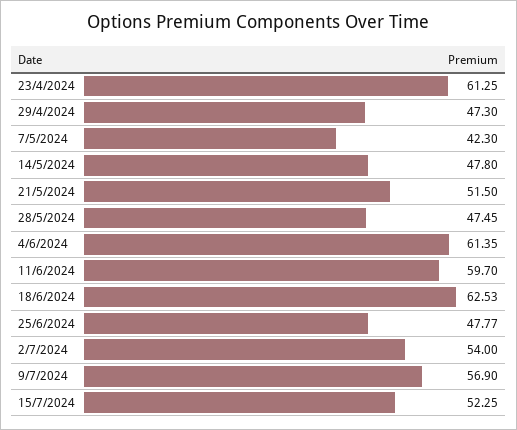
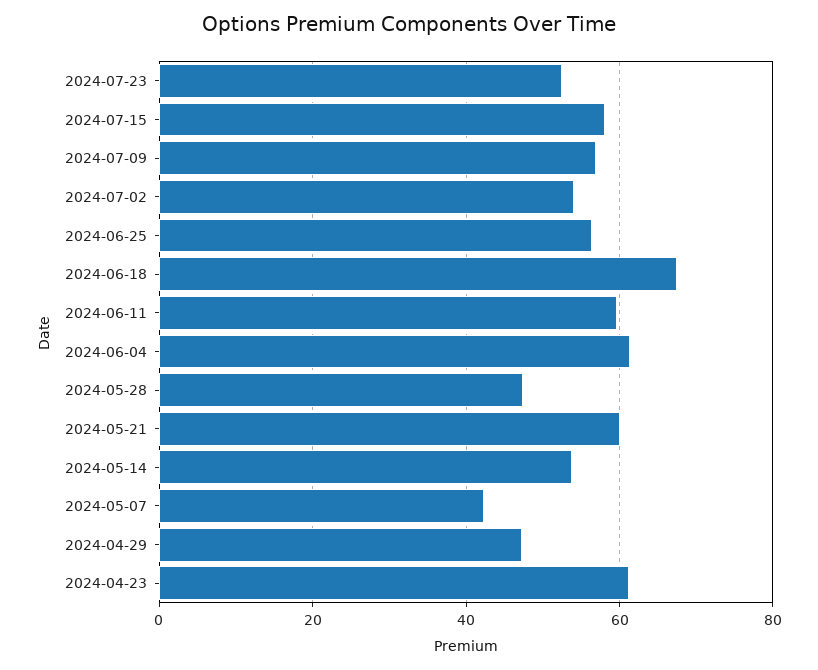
14/5/2024: 47.8 -> 54
21/5/2024: 51.5 -> 60
18/6/2024: 62.53 -> 68
25/6/2024: 47.77 -> 56
15/7/2024: 52.25 -> 58
2024-07-23: none -> 52

